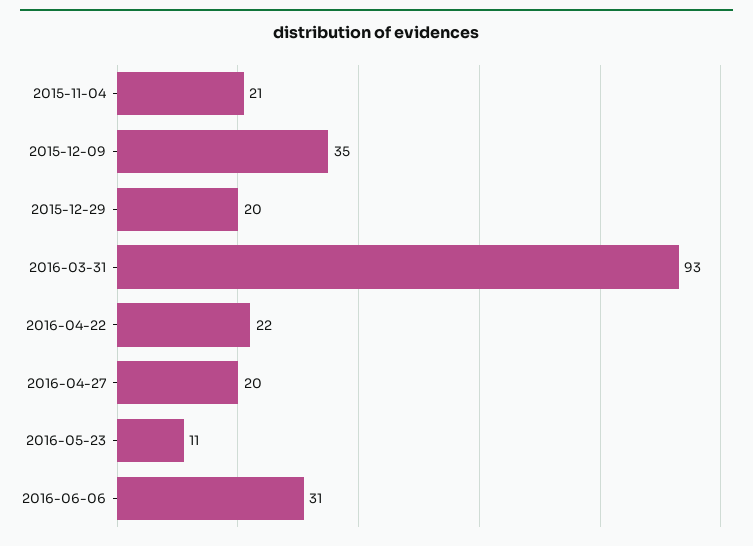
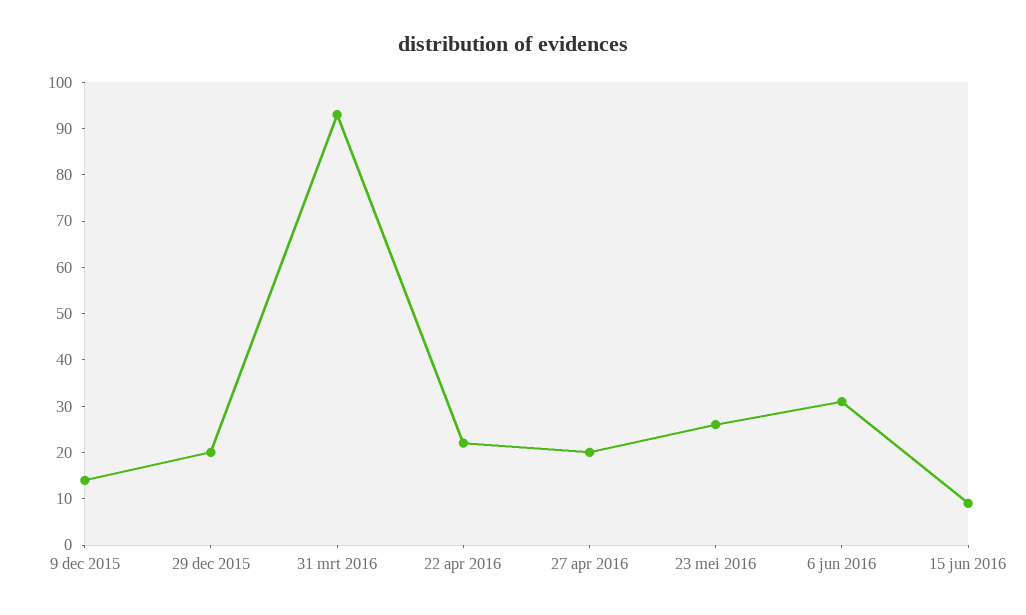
2015-11-04: 21 -> none
2015-12-09: 35 -> 15
2016-05-23: 11 -> 25
15 jun 2016: none -> 10

